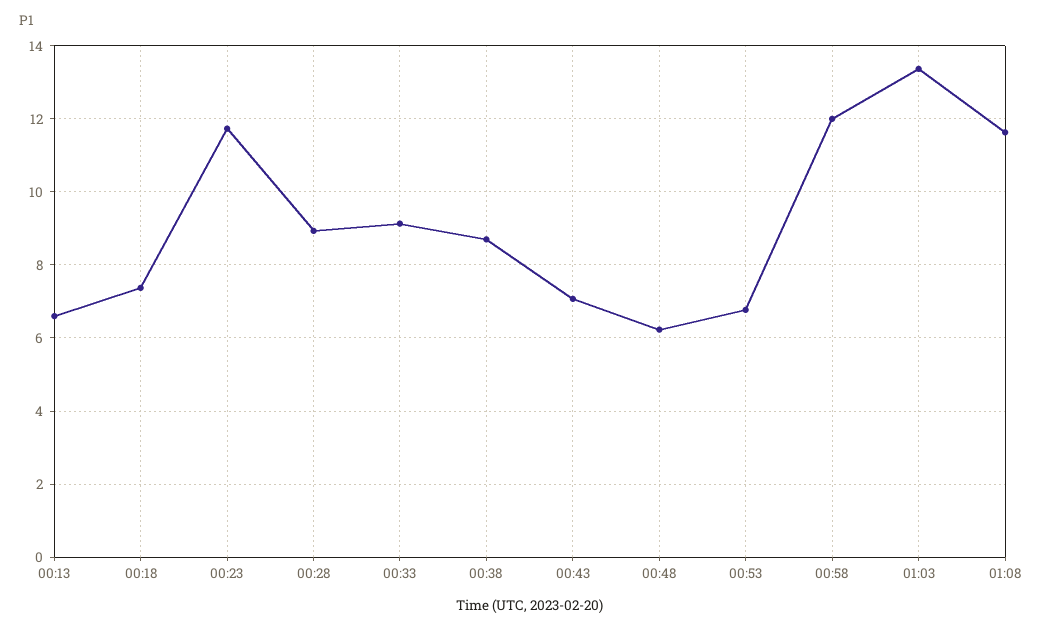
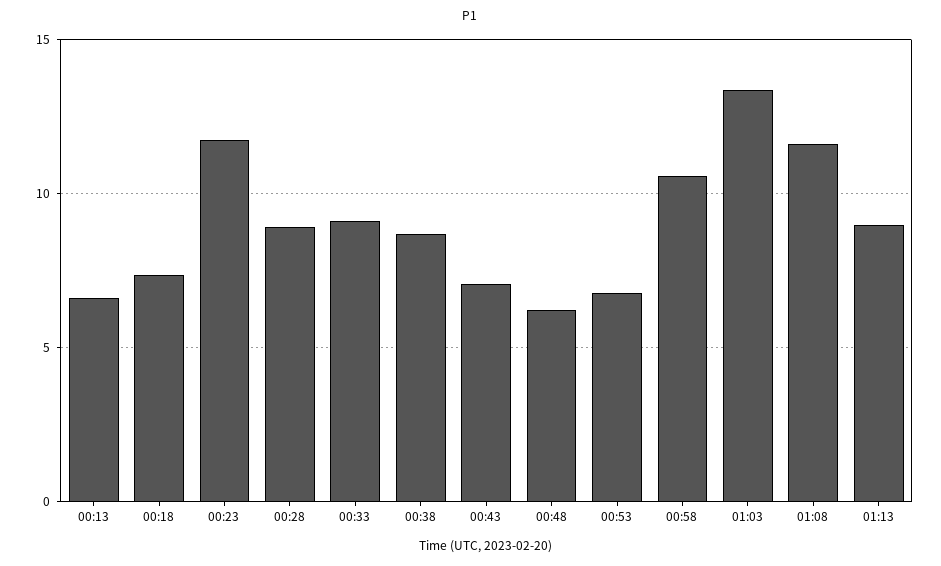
00:58: 12 -> 10.5
01:13: none -> 9

